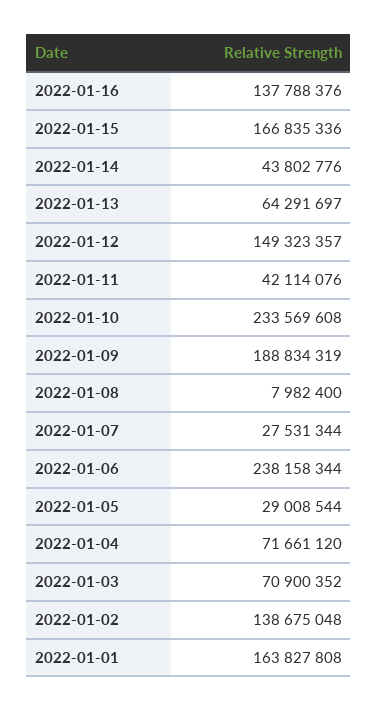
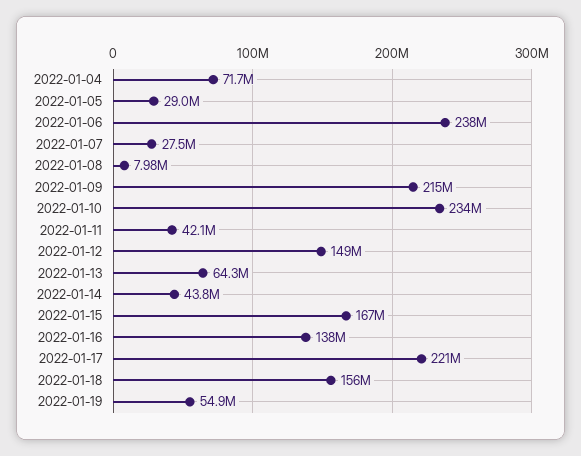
2022-01-09: 188834319 -> 215000000
2022-01-03: 70900352 -> none
2022-01-02: 138675048 -> none
2022-01-01: 163827808 -> none
2022-01-17: none -> 221000000
2022-01-18: none -> 156000000
2022-01-19: none -> 54900000

